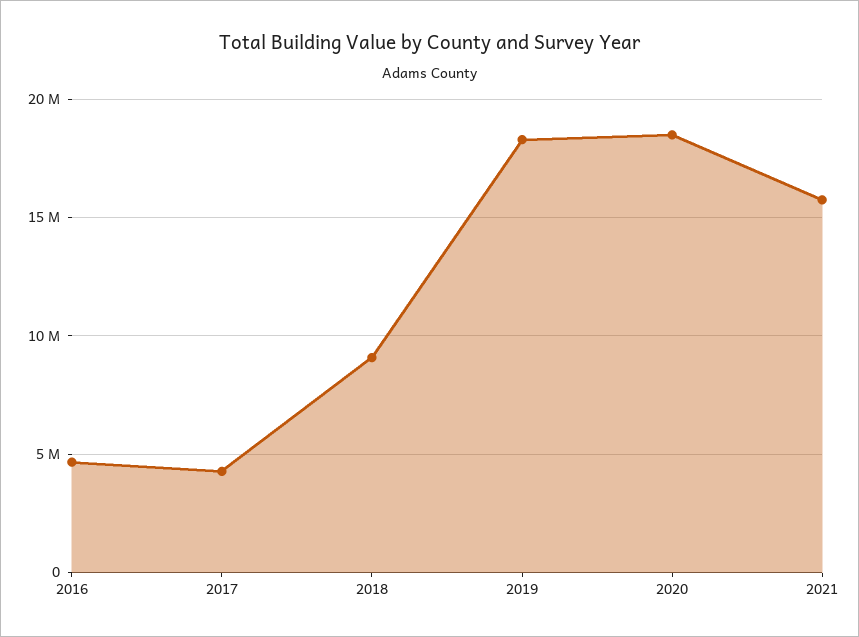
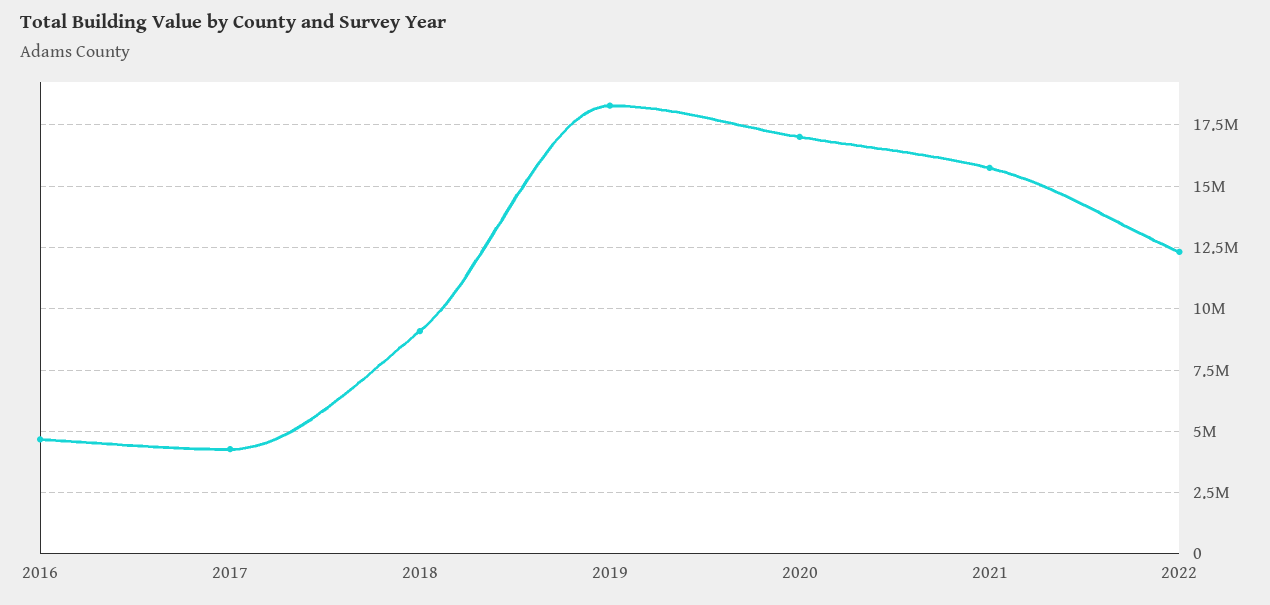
2020: 18500000 -> 17000000
2022: none -> 12250000

